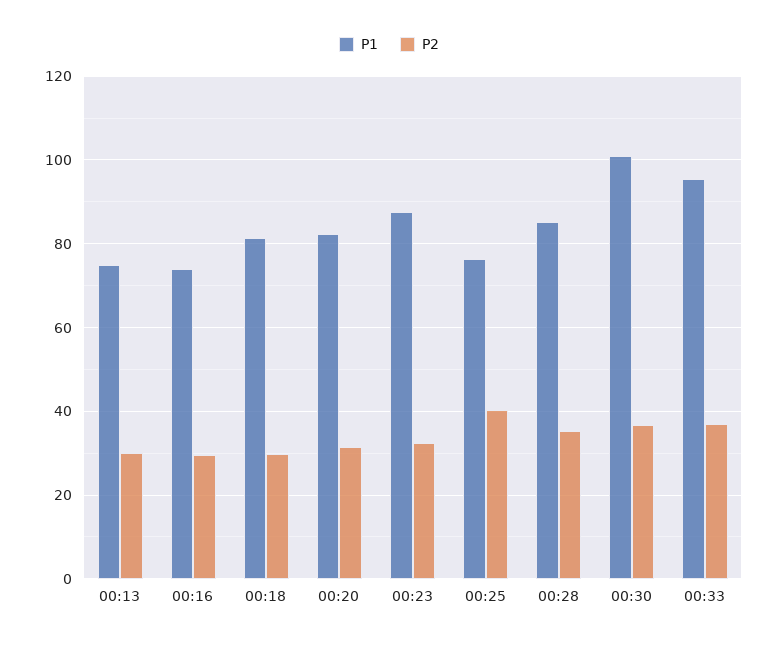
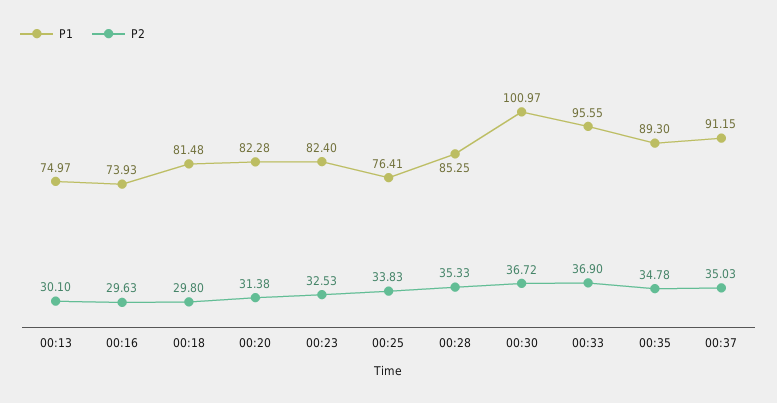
P1, 00:23: 88 -> 82.4
P2, 00:25: 40 -> 33.83
P1, 00:35: none -> 89.3
P2, 00:35: none -> 34.78
P1, 00:37: none -> 91.15
P2, 00:37: none -> 35.03

